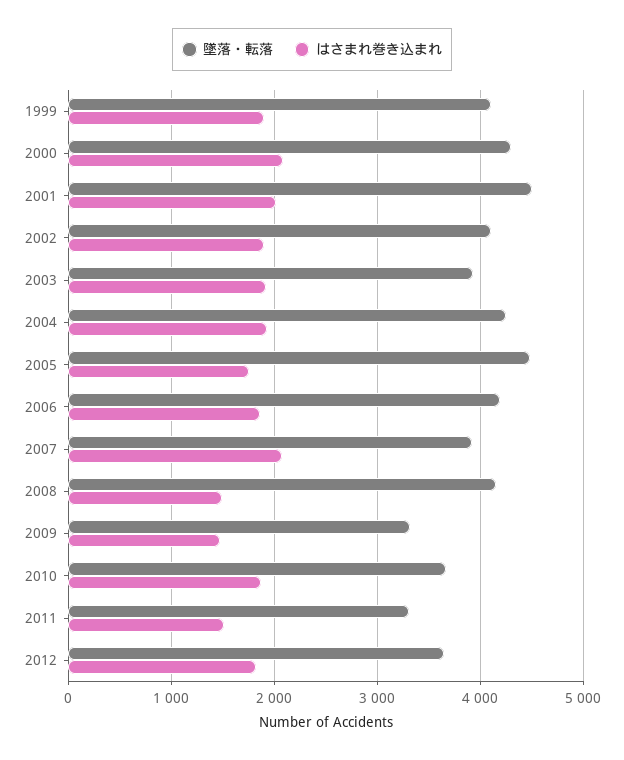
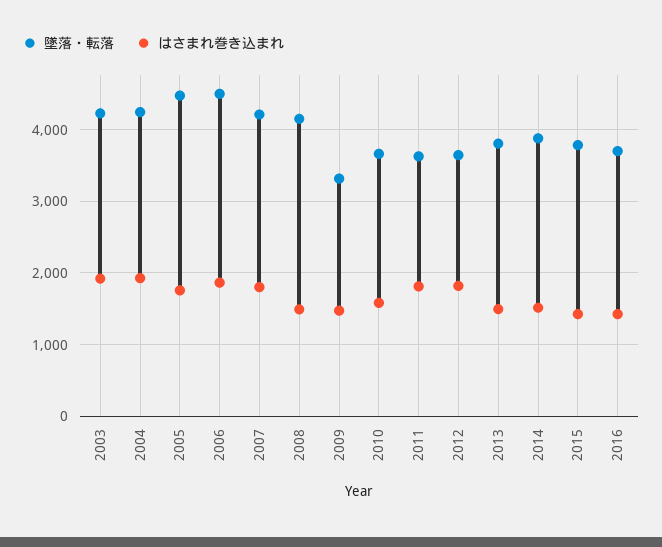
墜落・転落, 1999: 4100 -> none
はさまれ巻き込まれ, 1999: 1900 -> none
墜落・転落, 2000: 4300 -> none
はさまれ巻き込まれ, 2000: 2100 -> none
墜落・転落, 2001: 4500 -> none
はさまれ巻き込まれ, 2001: 2000 -> none
墜落・転落, 2002: 4100 -> none
はさまれ巻き込まれ, 2002: 1900 -> none
墜落・転落, 2003: 3900 -> 4200
墜落・転落, 2006: 4200 -> 4500
墜落・転落, 2007: 3900 -> 4200
はさまれ巻き込まれ, 2007: 2100 -> 1800
はさまれ巻き込まれ, 2010: 1900 -> 1600
墜落・転落, 2011: 3300 -> 3600
はさまれ巻き込まれ, 2011: 1500 -> 1800
墜落・転落, 2013: none -> 3800
はさまれ巻き込まれ, 2013: none -> 1500
墜落・転落, 2014: none -> 3900
はさまれ巻き込まれ, 2014: none -> 1500
墜落・転落, 2015: none -> 3800
はさまれ巻き込まれ, 2015: none -> 1400
墜落・転落, 2016: none -> 3700
はさまれ巻き込まれ, 2016: none -> 1400

